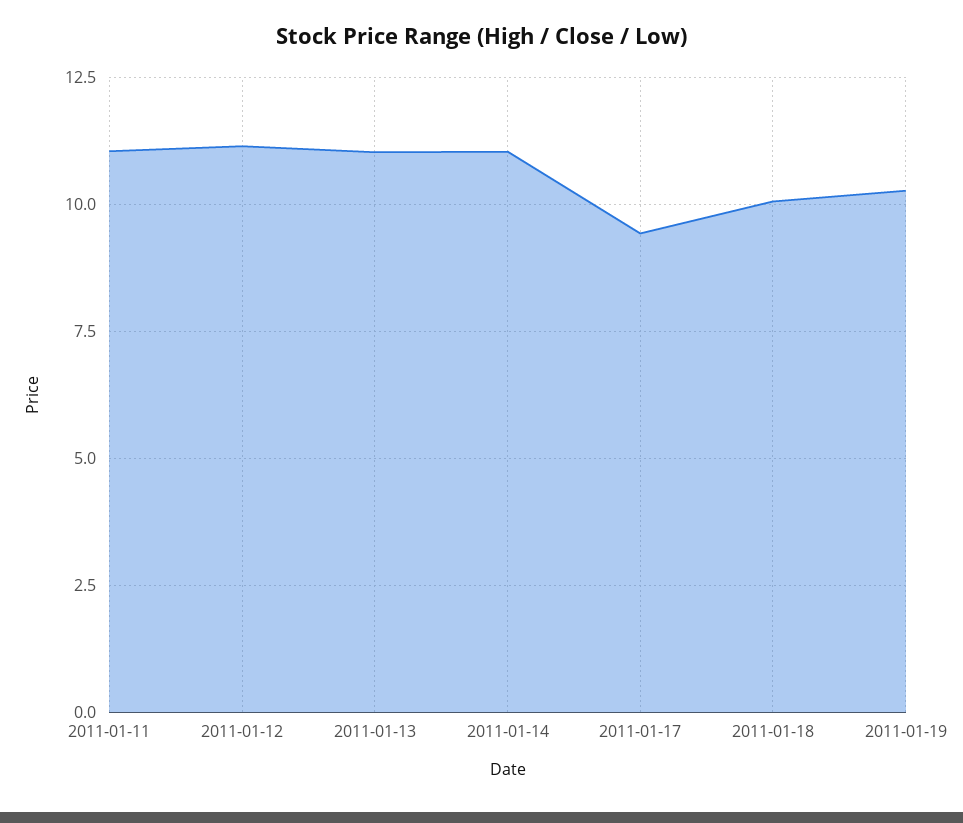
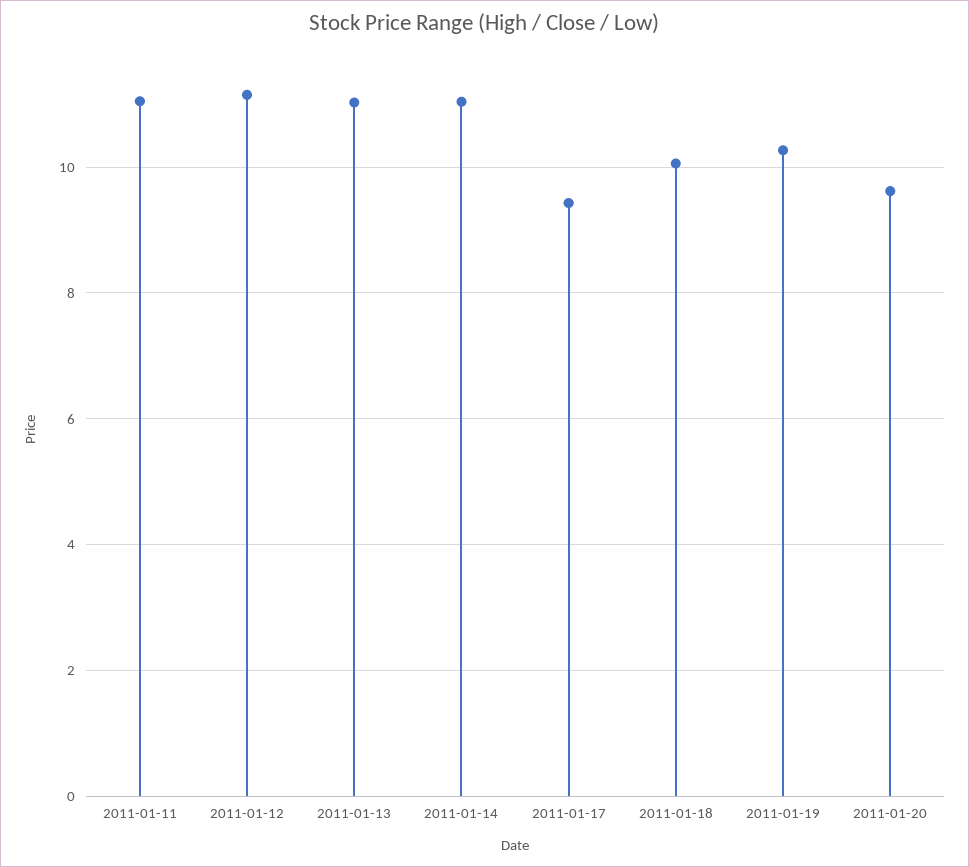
2011-01-20: none -> 9.6

